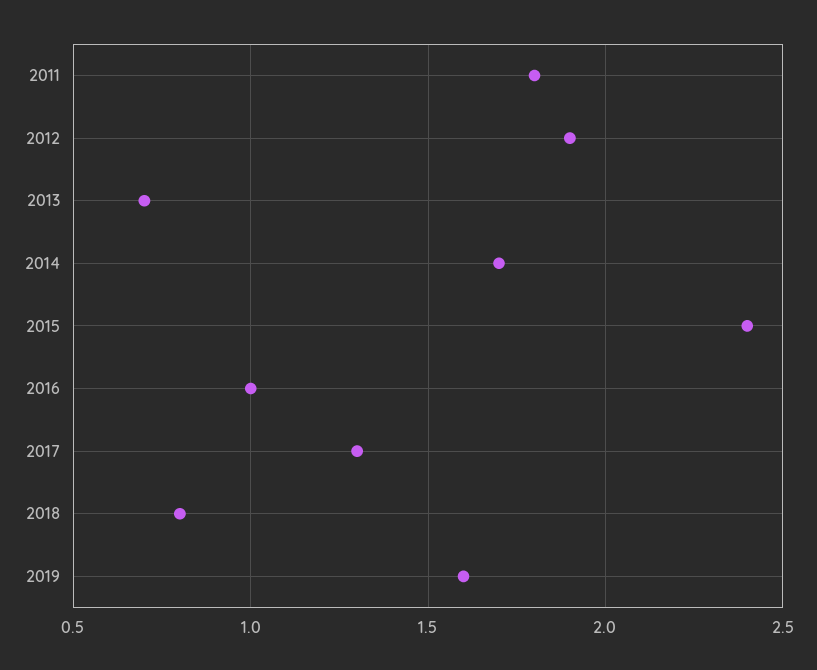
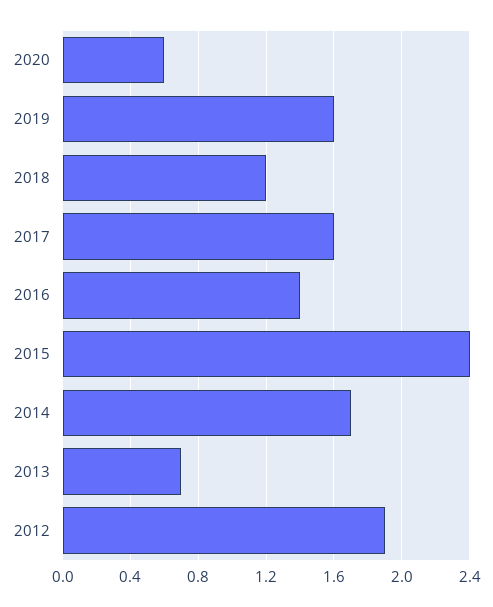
2011: 1.8 -> none
2016: 1 -> 1.4
2017: 1.3 -> 1.6
2018: 0.8 -> 1.2
2020: none -> 0.6

